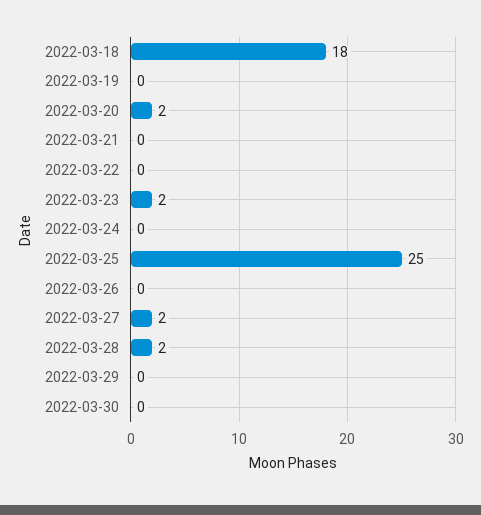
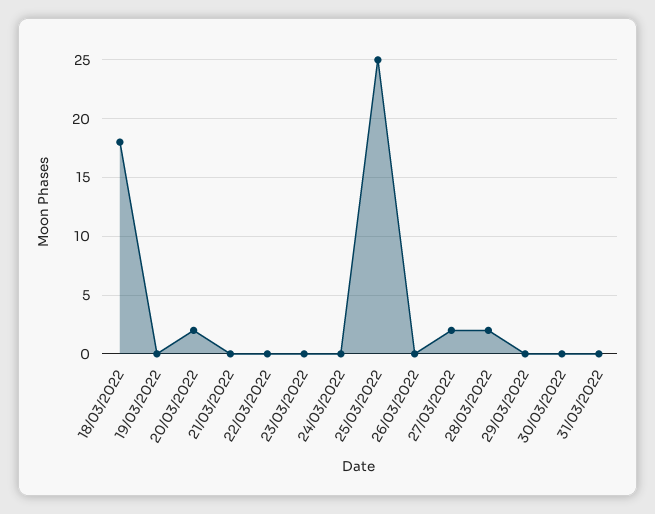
2022-03-23: 2 -> 0
31/03/2022: none -> 0

